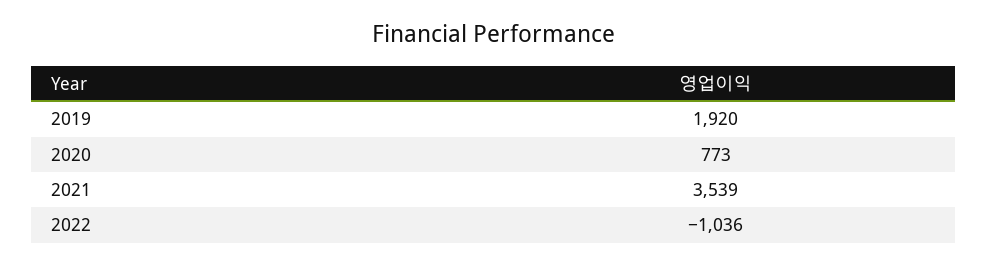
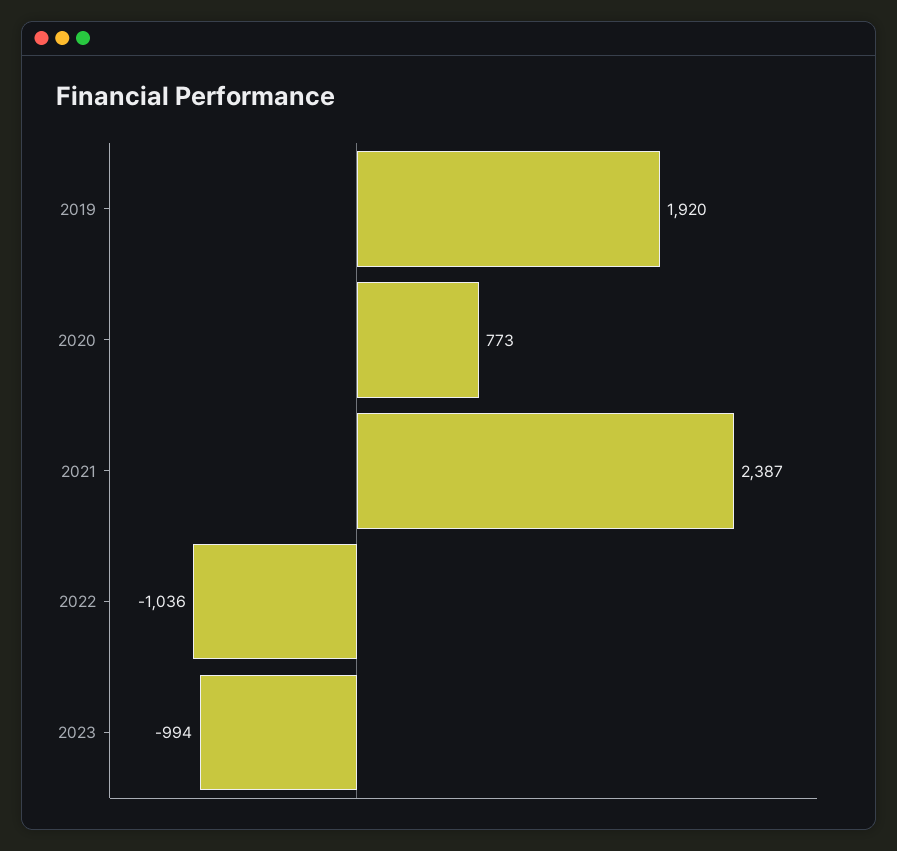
2021: 3539 -> 2387
2023: none -> -994

